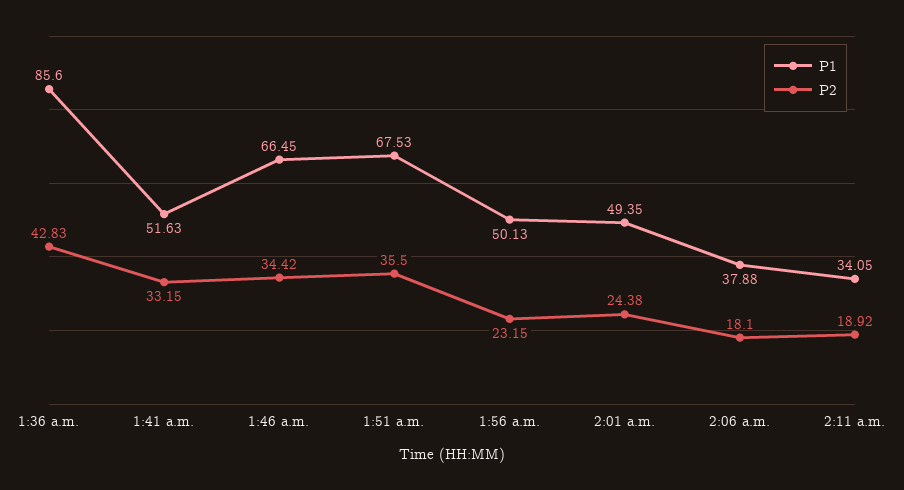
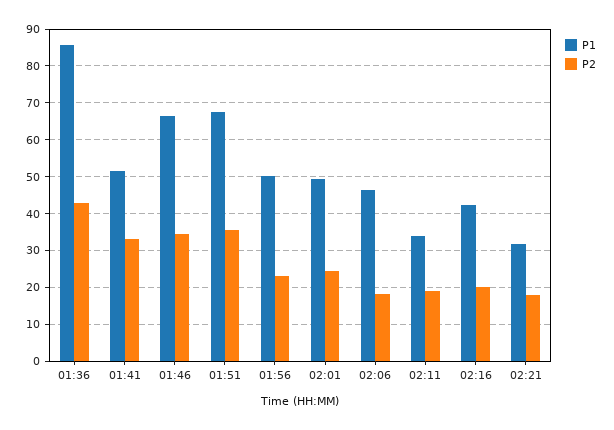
P1, 2:06 a.m.: 37.88 -> 46
P1, 02:16: none -> 42
P2, 02:16: none -> 20
P1, 02:21: none -> 32
P2, 02:21: none -> 18

